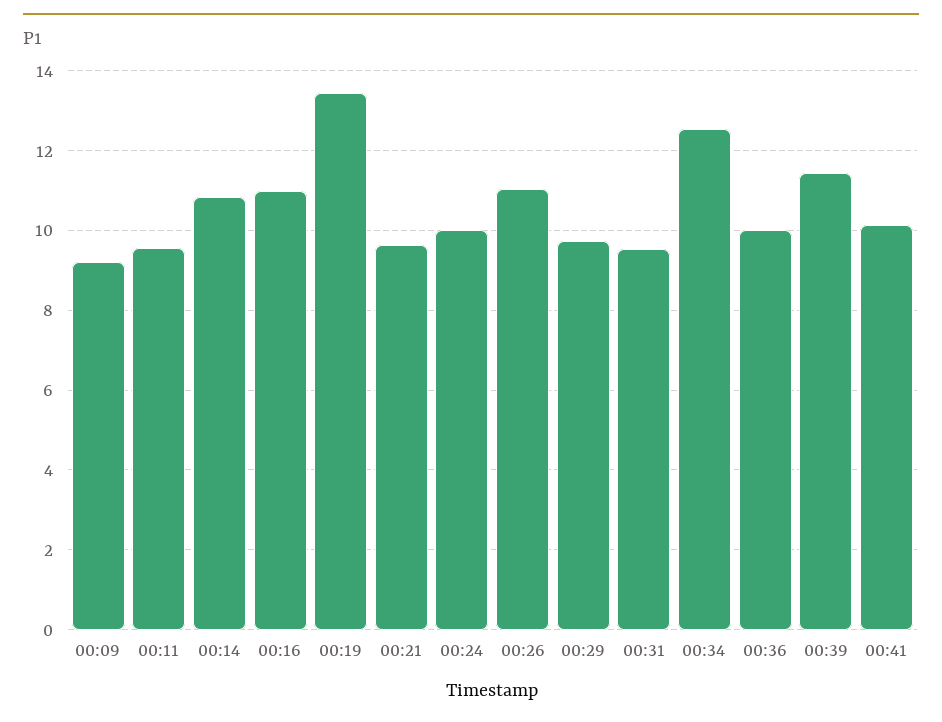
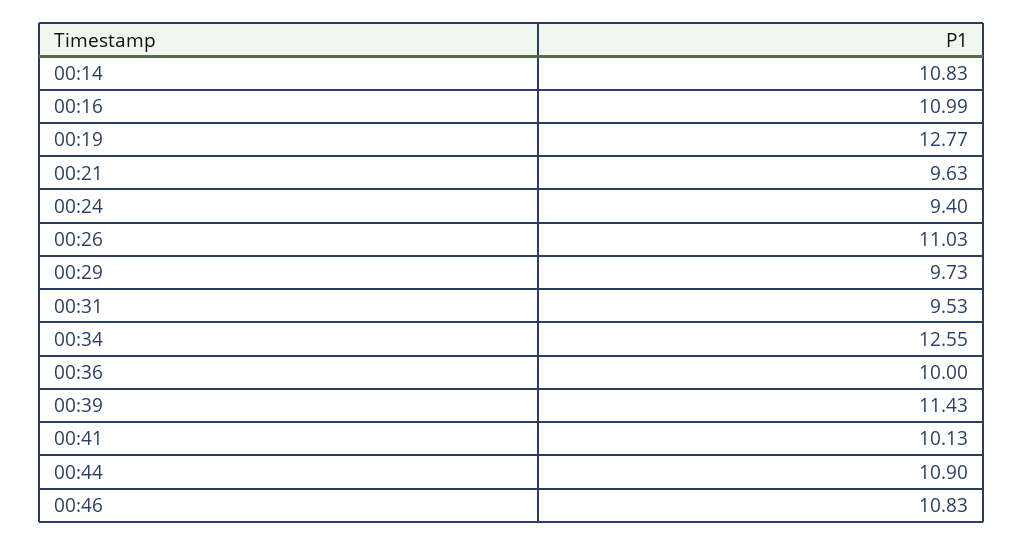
00:09: 9.2 -> none
00:11: 9.6 -> none
00:19: 13.4 -> 12.77
00:24: 10 -> 9.4
00:44: none -> 10.9
00:46: none -> 10.83

